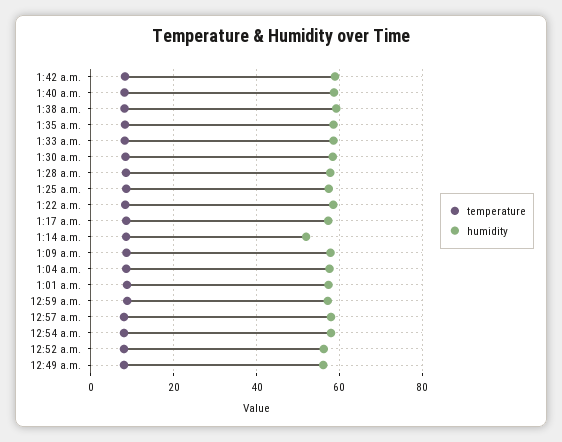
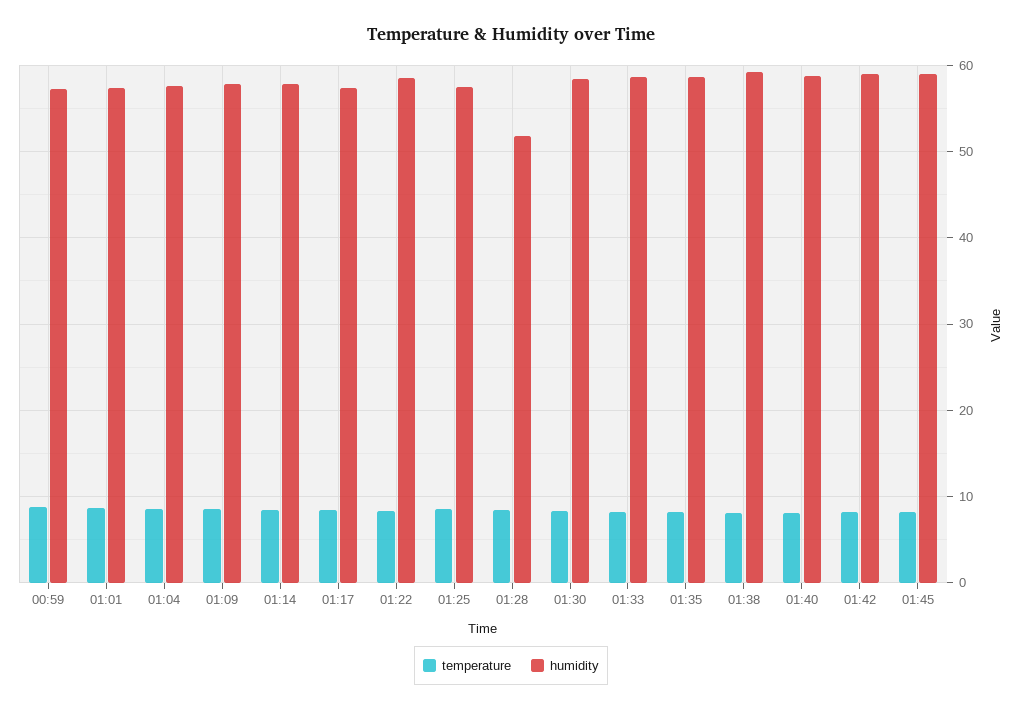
humidity, 1:28 a.m.: 58 -> 52
humidity, 1:14 a.m.: 52 -> 58
temperature, 12:57 a.m.: 8 -> none
humidity, 12:57 a.m.: 58 -> none
temperature, 12:54 a.m.: 8 -> none
humidity, 12:54 a.m.: 58 -> none
temperature, 12:52 a.m.: 8 -> none
humidity, 12:52 a.m.: 56 -> none
temperature, 12:49 a.m.: 8 -> none
humidity, 12:49 a.m.: 56 -> none
temperature, 01:45: none -> 8
humidity, 01:45: none -> 59

